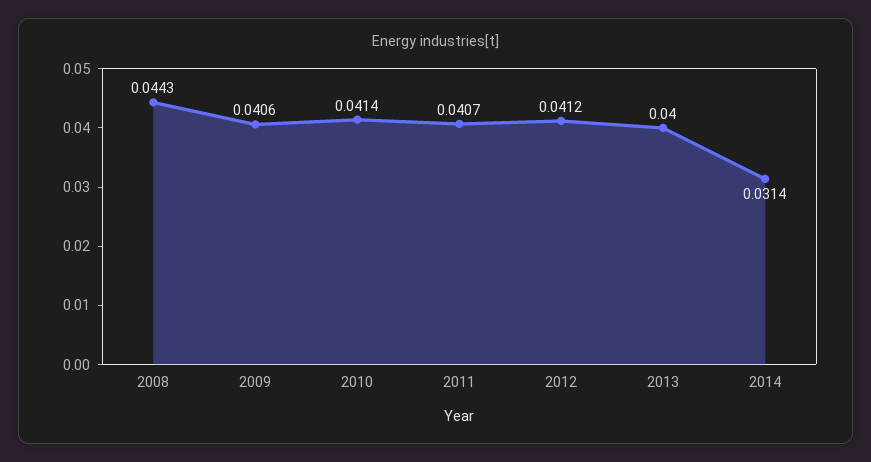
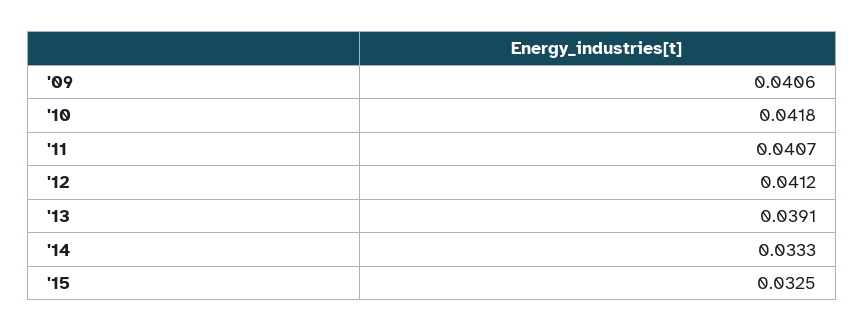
2008: 0.0443 -> none
2010: 0.0414 -> 0.0418
2013: 0.04 -> 0.0391
2014: 0.0314 -> 0.0333
'15: none -> 0.0325

